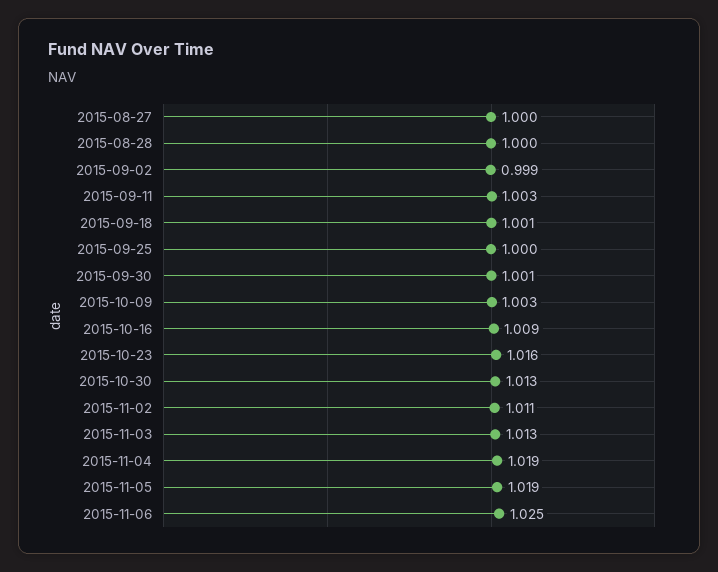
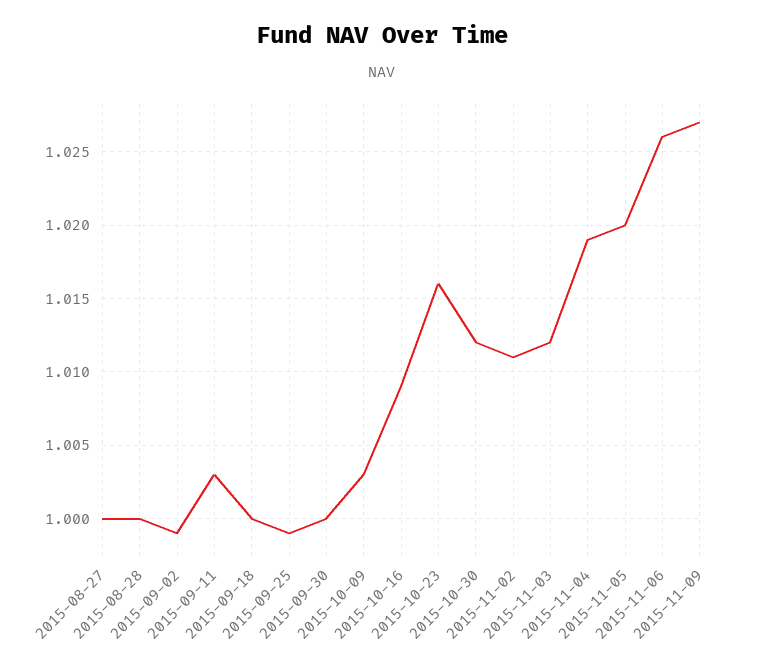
2015-09-18: 1.001 -> 1
2015-09-25: 1 -> 0.999
2015-09-30: 1.001 -> 1
2015-10-30: 1.013 -> 1.012
2015-11-03: 1.013 -> 1.012
2015-11-05: 1.019 -> 1.02
2015-11-06: 1.025 -> 1.026
2015-11-09: none -> 1.027

